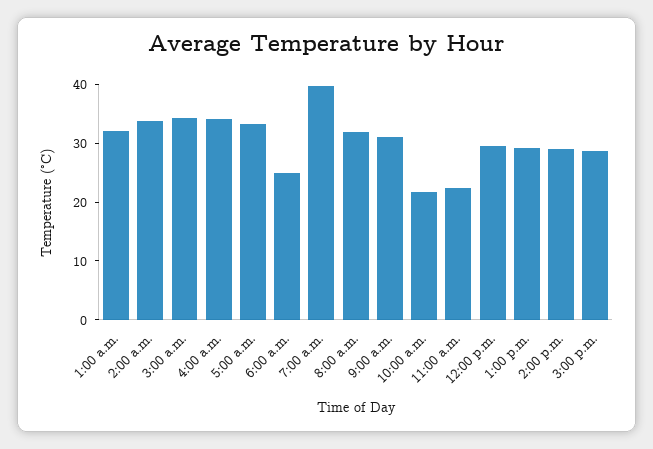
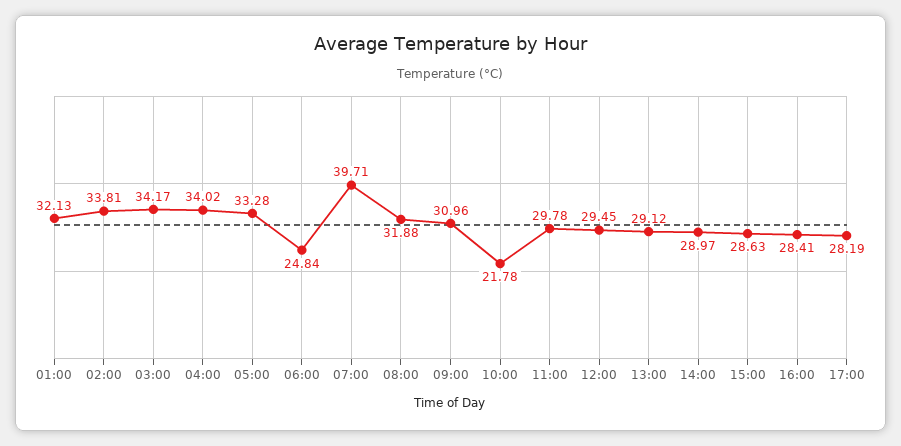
11:00 a.m.: 22 -> 29.78
16:00: none -> 28.41
17:00: none -> 28.19

